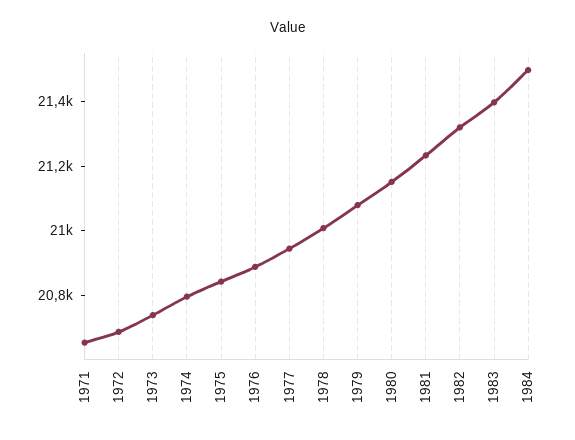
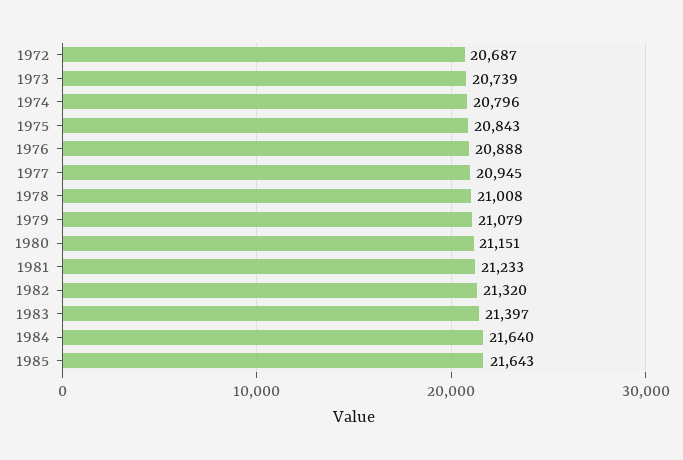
1971: 20650 -> none
1984: 21500 -> 21640
1985: none -> 21643

